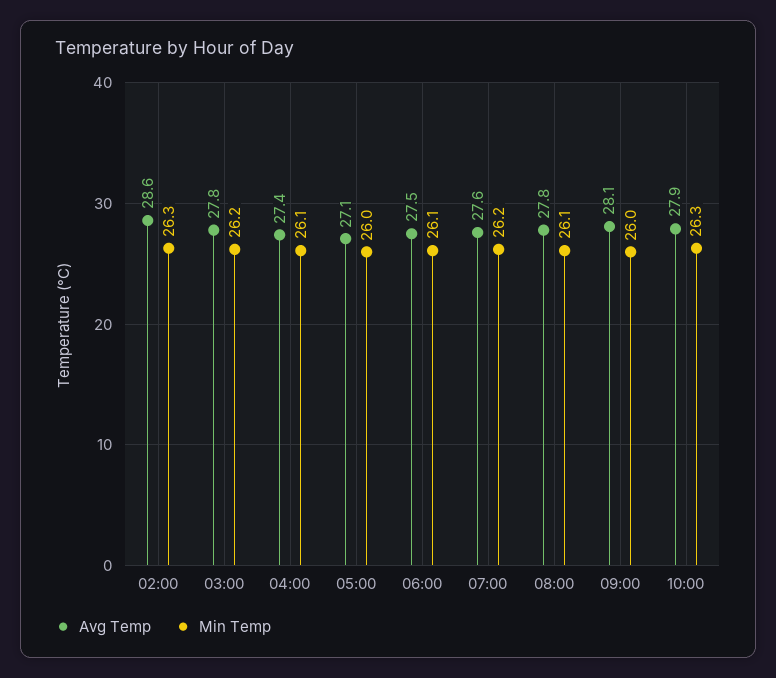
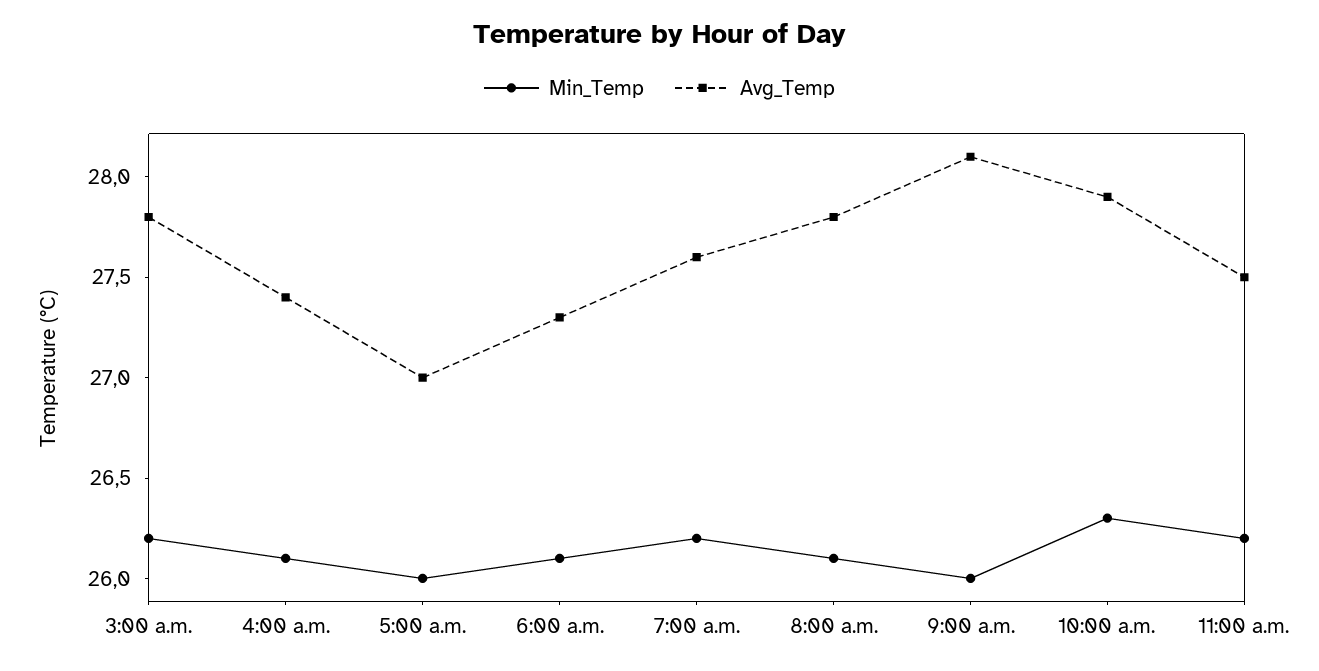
Avg Temp, 02:00: 28.6 -> none
Min Temp, 02:00: 26.3 -> none
Avg Temp, 05:00: 27.1 -> 27
Avg Temp, 06:00: 27.5 -> 27.3
Min Temp, 11:00 a.m.: none -> 26.2
Avg Temp, 11:00 a.m.: none -> 27.5

